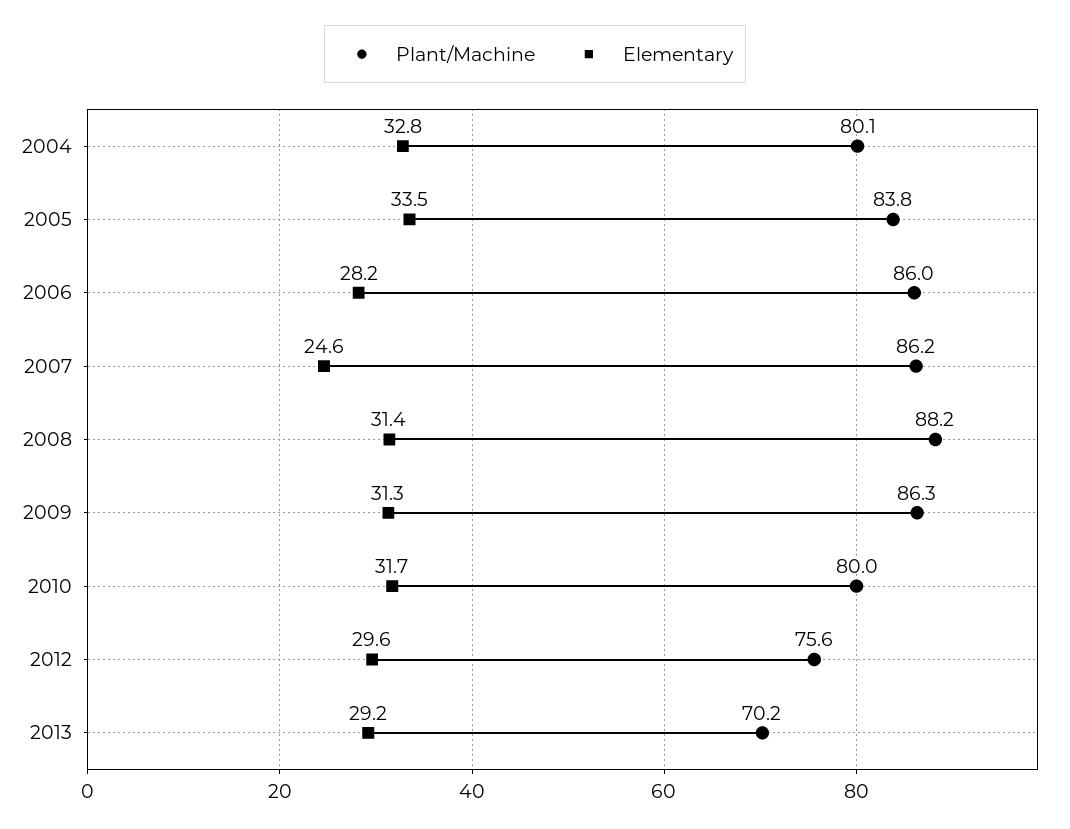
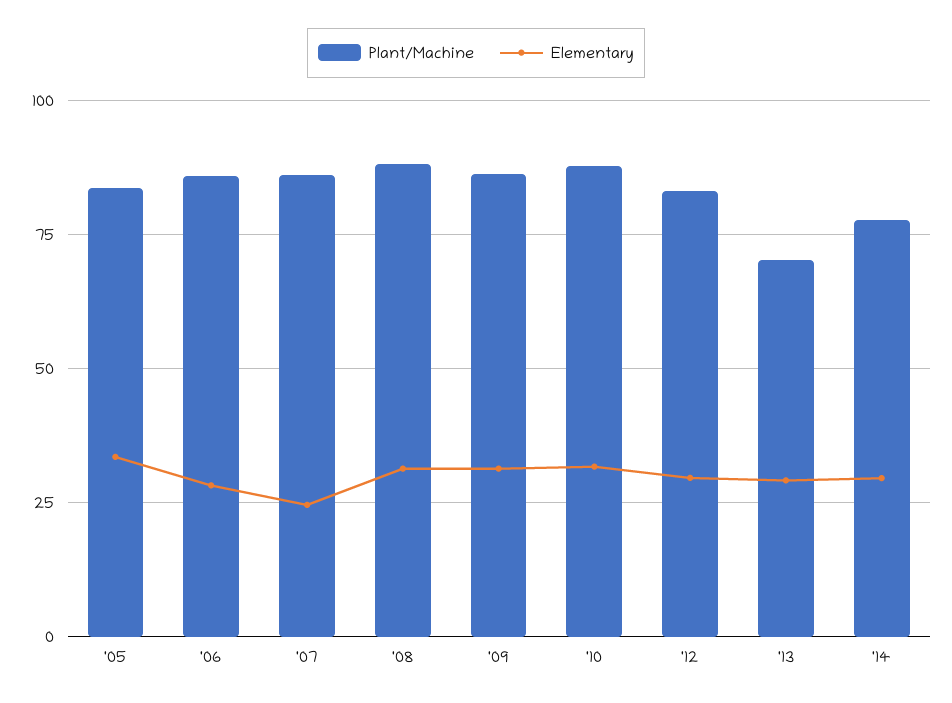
Plant/Machine, 2004: 80.1 -> none
Elementary, 2004: 32.8 -> none
Plant/Machine, 2010: 80 -> 87.5
Plant/Machine, 2012: 75.6 -> 82.5
Plant/Machine, '14: none -> 77.5
Elementary, '14: none -> 30

